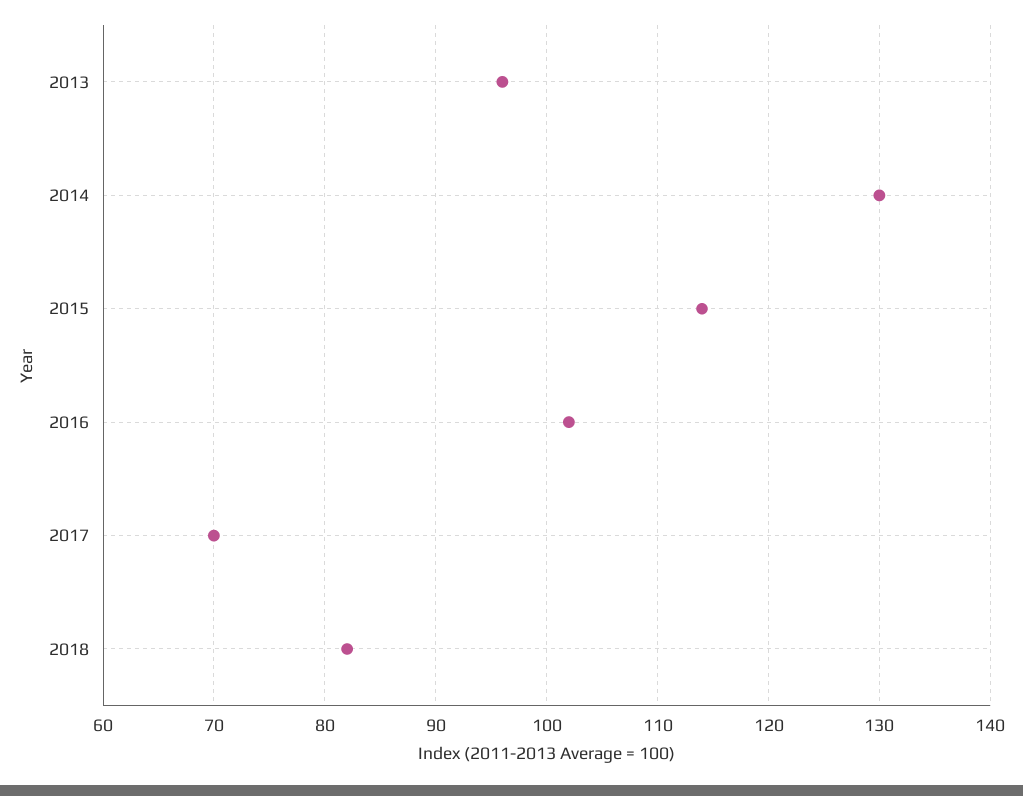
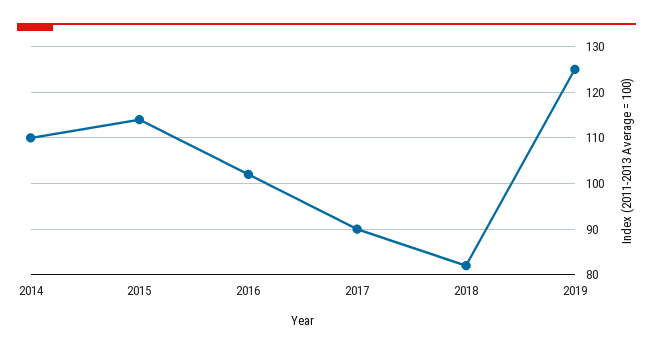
2013: 96 -> none
2014: 130 -> 110
2017: 70 -> 90
2019: none -> 125

